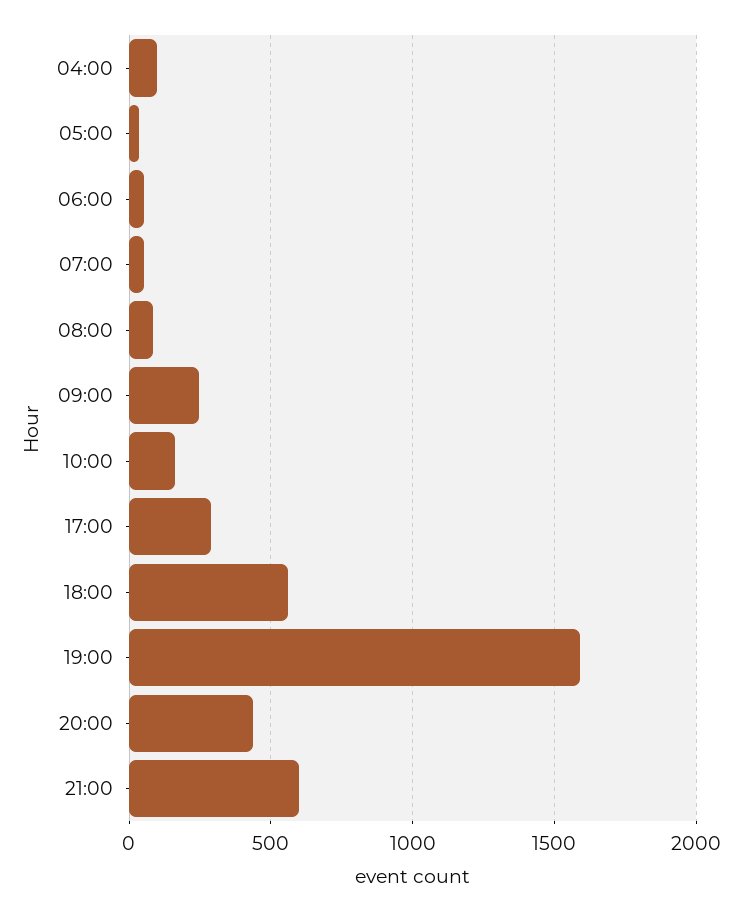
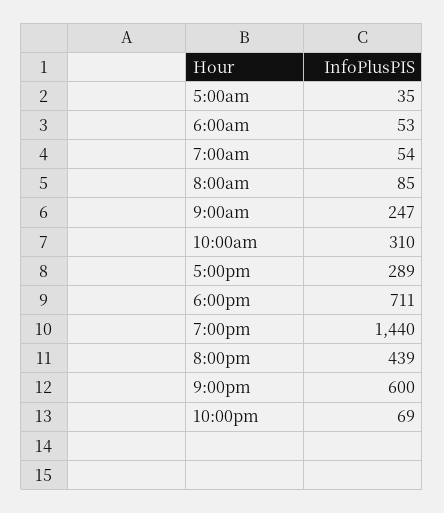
04:00: 100 -> none
10:00: 150 -> 310
18:00: 550 -> 711
19:00: 1600 -> 1440
10:00pm: none -> 69

